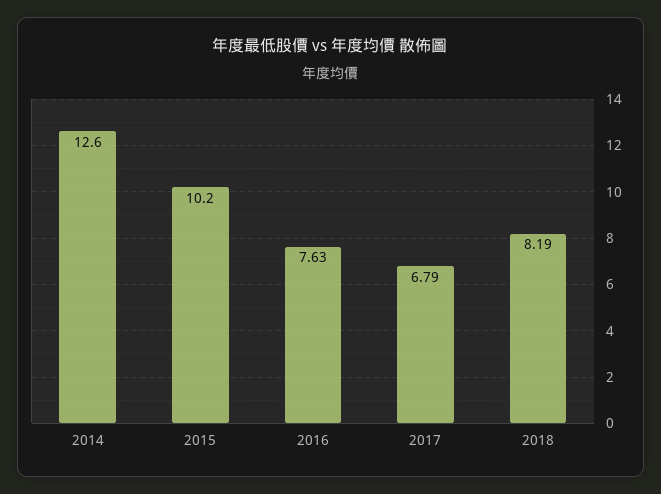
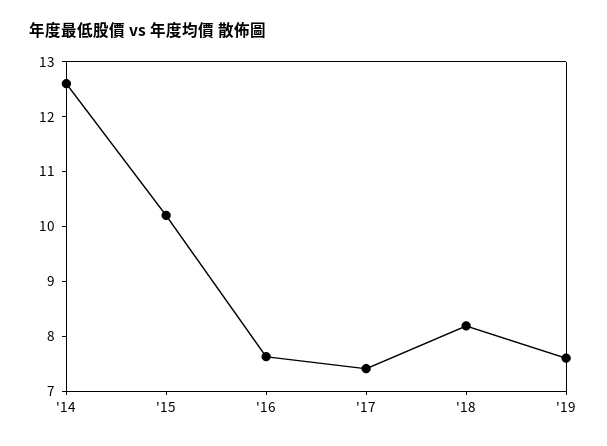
2017: 6.79 -> 7.4
'19: none -> 7.6

